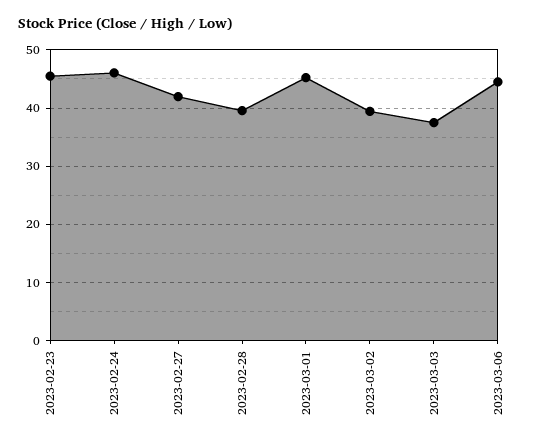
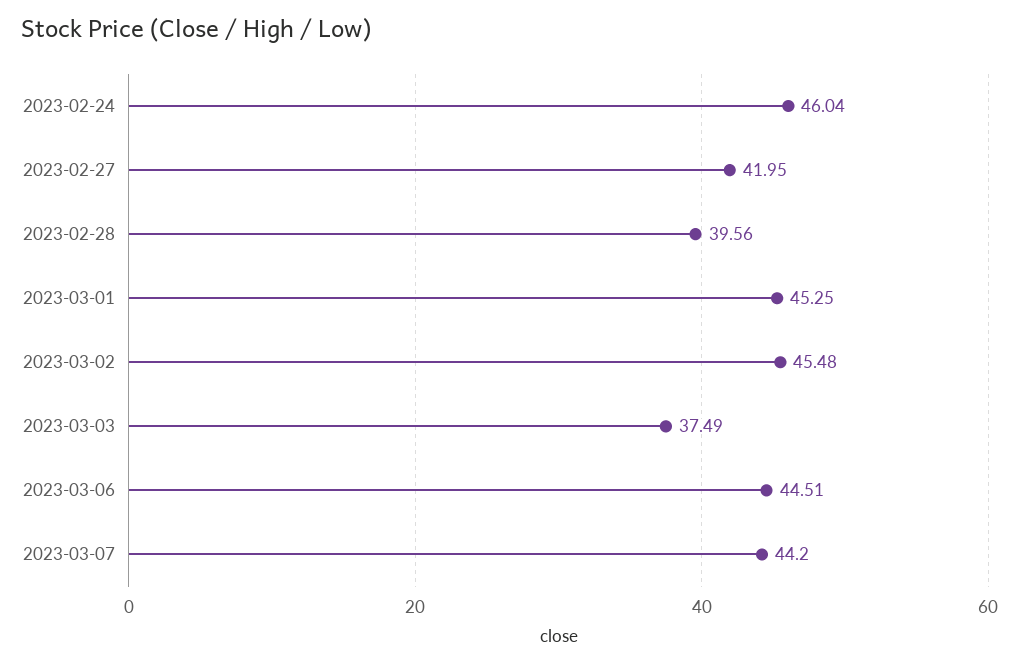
2023-02-23: 46 -> none
2023-03-02: 40 -> 45.48
2023-03-07: none -> 44.2

